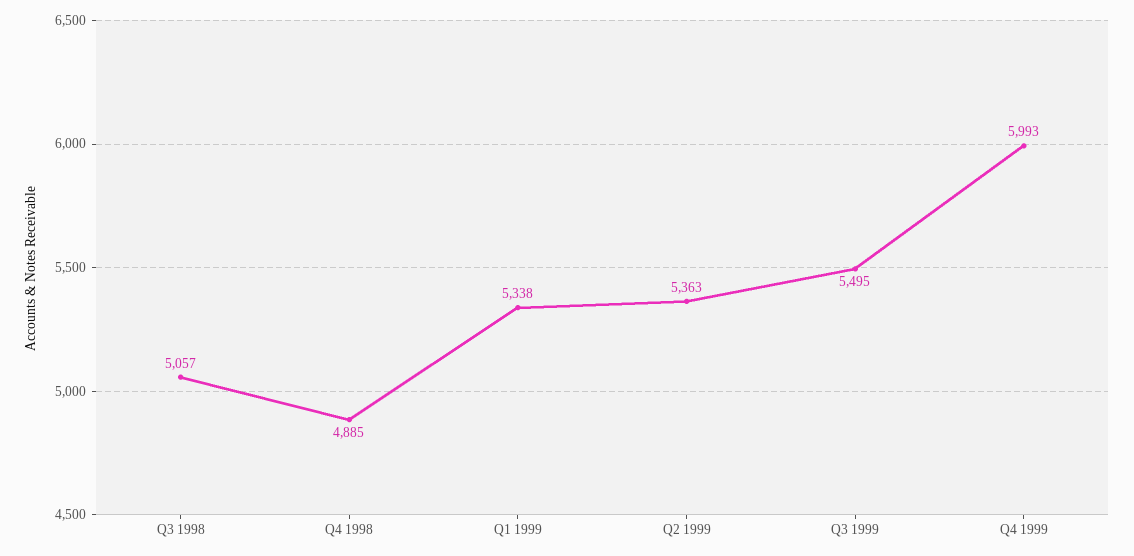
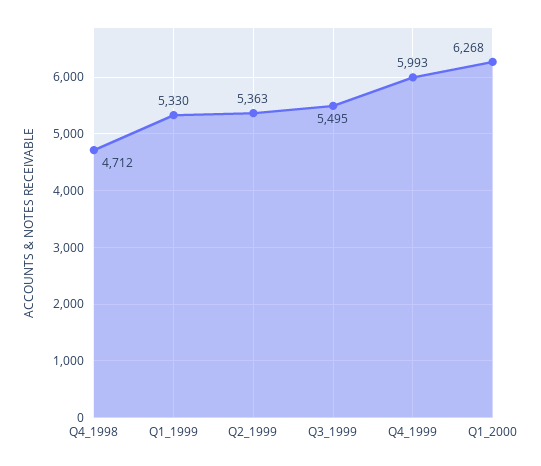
Q3 1998: 5057 -> none
Q4 1998: 4885 -> 4712
Q1 1999: 5338 -> 5330
Q1_2000: none -> 6268

